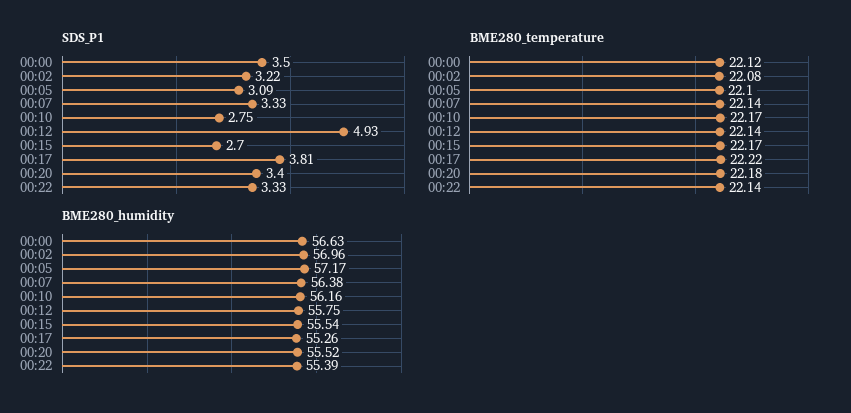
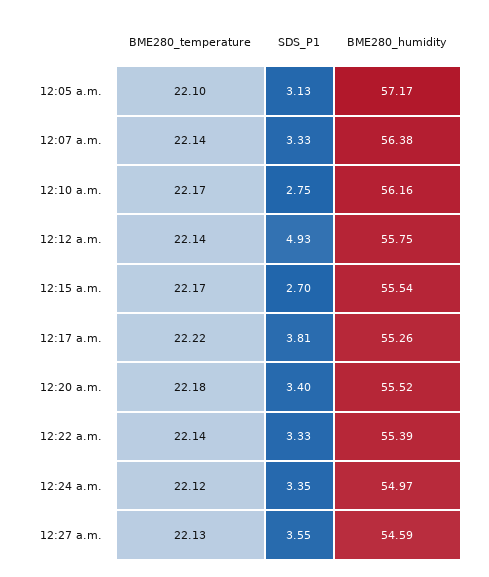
SDS_P1, 00:00: 3.5 -> none
SDS_P1, 00:02: 3.22 -> none
SDS_P1, 00:05: 3.09 -> 3.13
BME280_temperature, 00:00: 22.12 -> none
BME280_temperature, 00:02: 22.08 -> none
BME280_humidity, 00:00: 56.63 -> none
BME280_humidity, 00:02: 56.96 -> none
BME280_temperature, 12:24 a.m.: none -> 22.12
SDS_P1, 12:24 a.m.: none -> 3.35
BME280_humidity, 12:24 a.m.: none -> 54.97
BME280_temperature, 12:27 a.m.: none -> 22.13
SDS_P1, 12:27 a.m.: none -> 3.55
BME280_humidity, 12:27 a.m.: none -> 54.59

